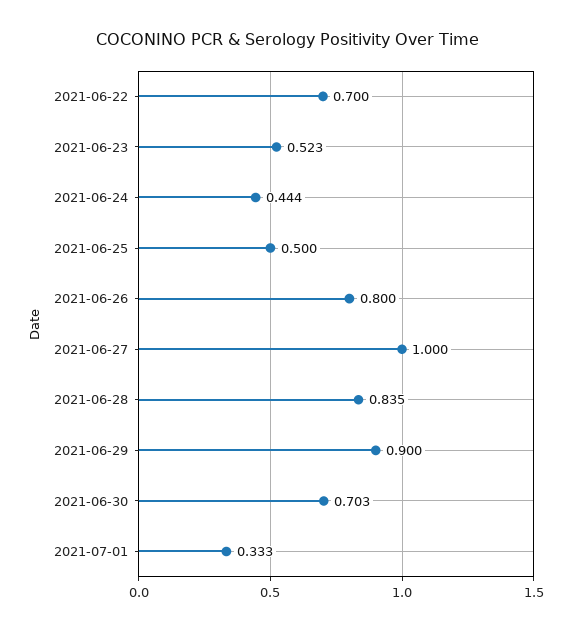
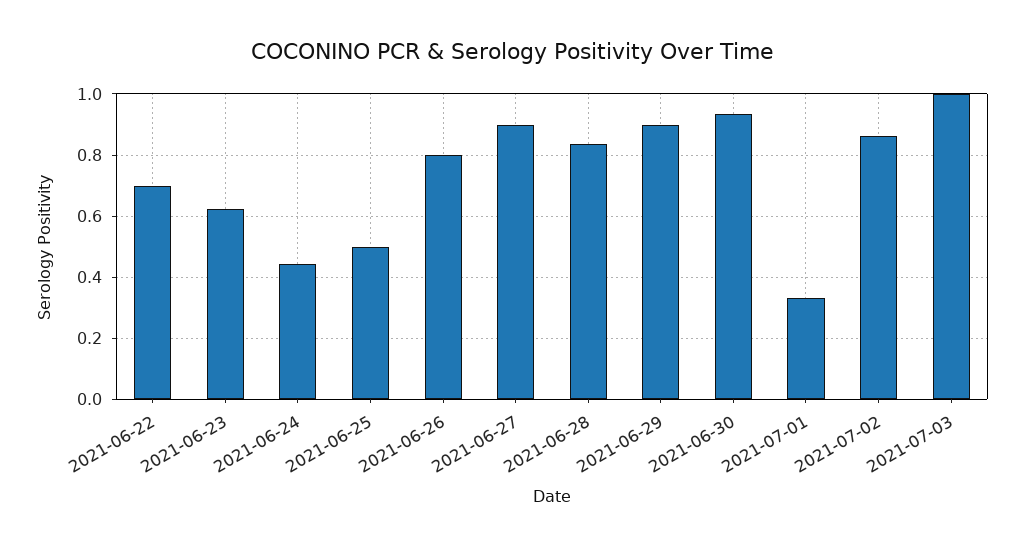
2021-06-23: 0.523 -> 0.62
2021-06-27: 1 -> 0.9
2021-06-30: 0.703 -> 0.94
2021-07-02: none -> 0.86
2021-07-03: none -> 1

